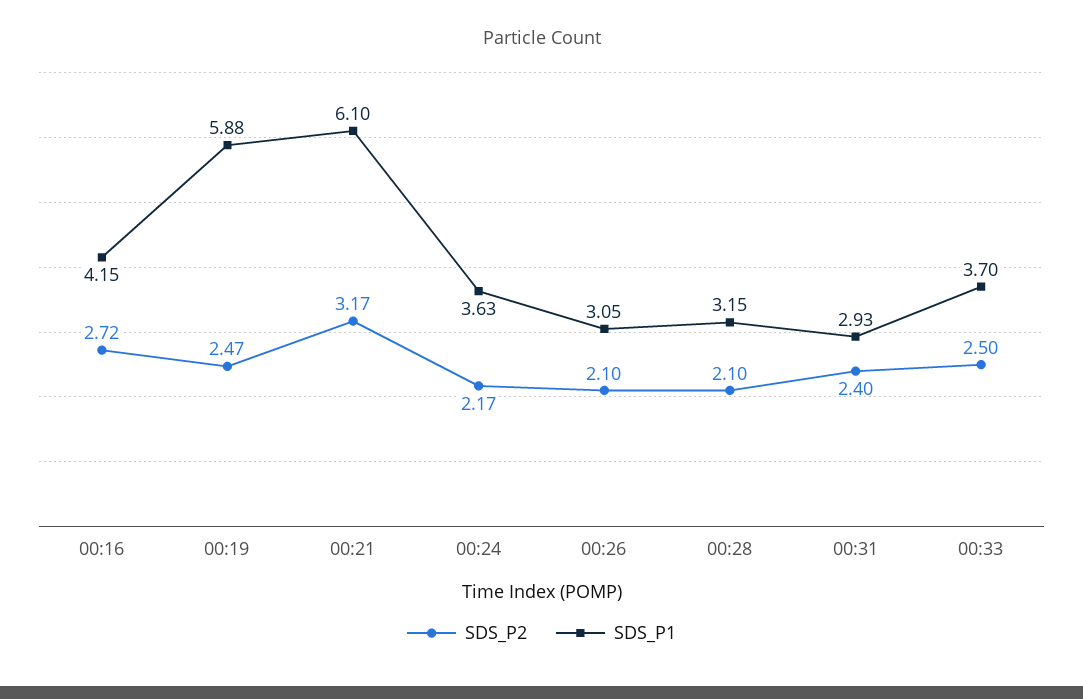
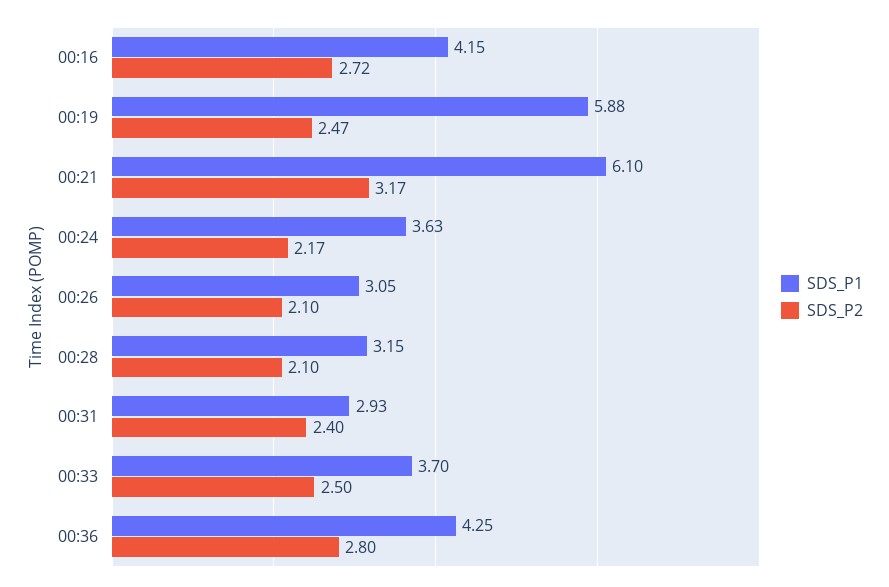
SDS_P1, 00:36: none -> 4.25
SDS_P2, 00:36: none -> 2.8

